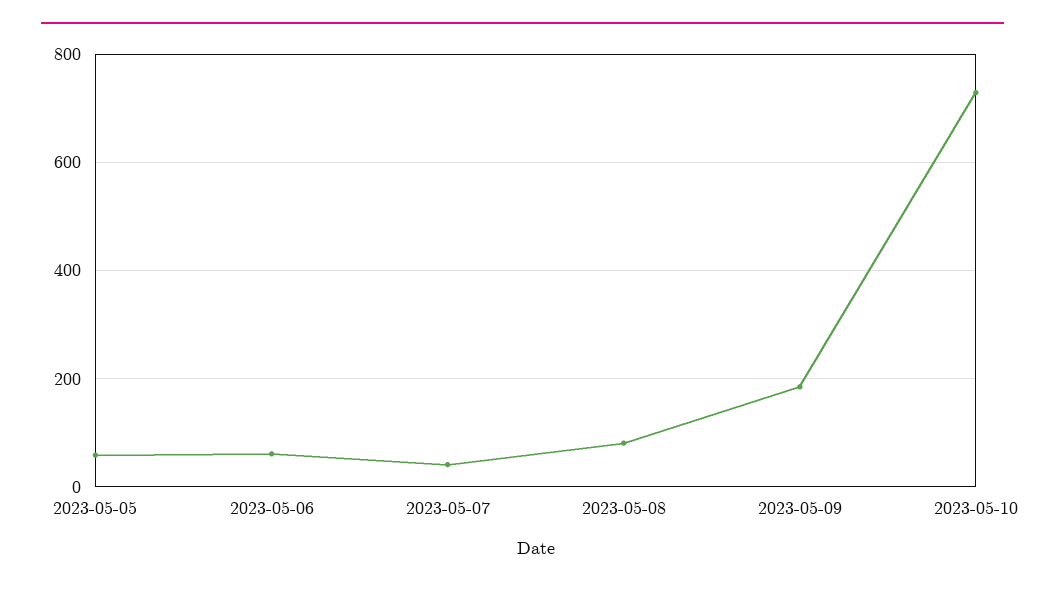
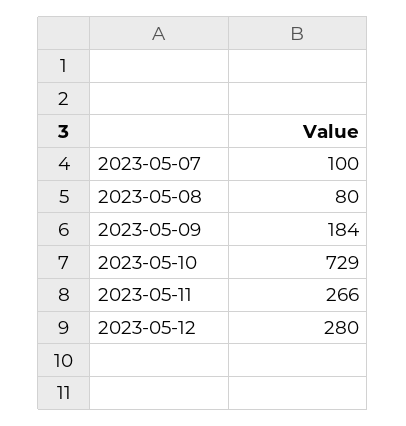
2023-05-05: 60 -> none
2023-05-06: 60 -> none
2023-05-07: 40 -> 100
2023-05-11: none -> 266
2023-05-12: none -> 280

